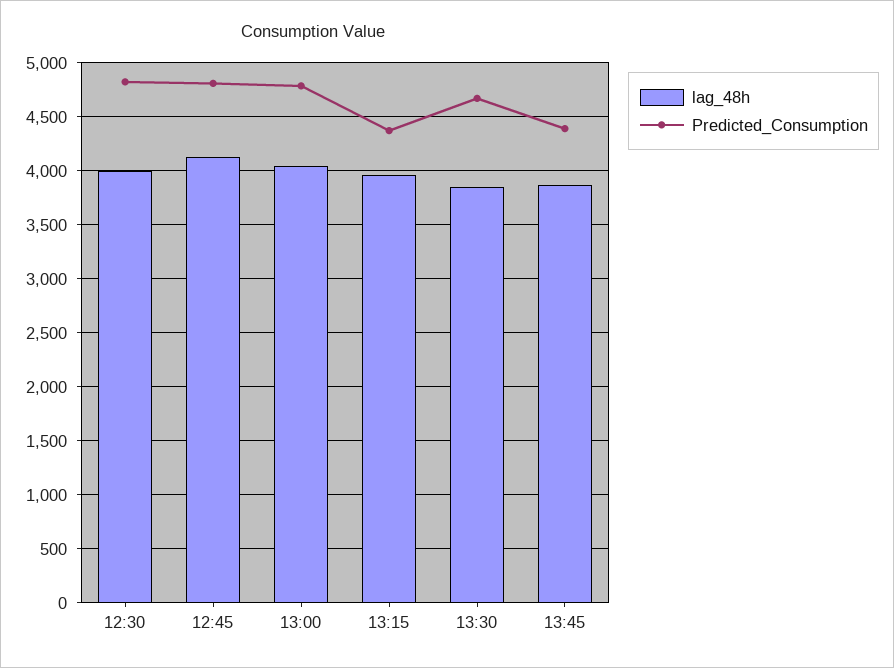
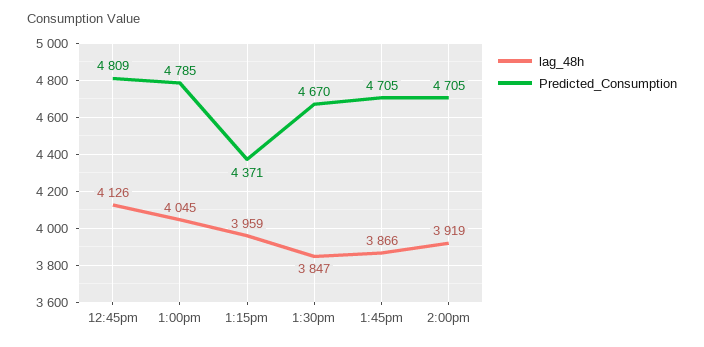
lag_48h, 12:30: 4000 -> none
Predicted_Consumption, 12:30: 4800 -> none
Predicted_Consumption, 13:45: 4400 -> 4705
lag_48h, 2:00pm: none -> 3919
Predicted_Consumption, 2:00pm: none -> 4705

